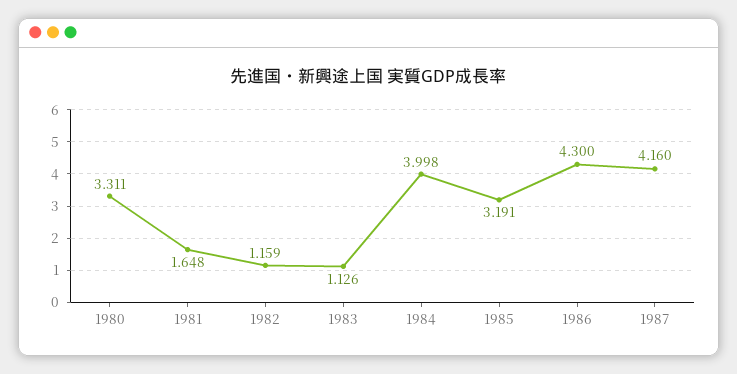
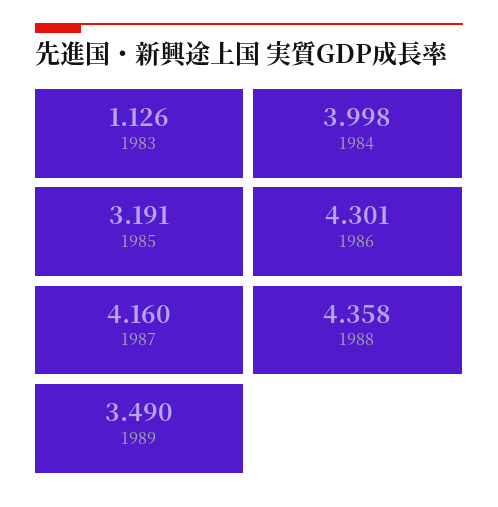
1980: 3.311 -> none
1981: 1.648 -> none
1982: 1.159 -> none
1986: 4.3 -> 4.301
1988: none -> 4.358
1989: none -> 3.49

